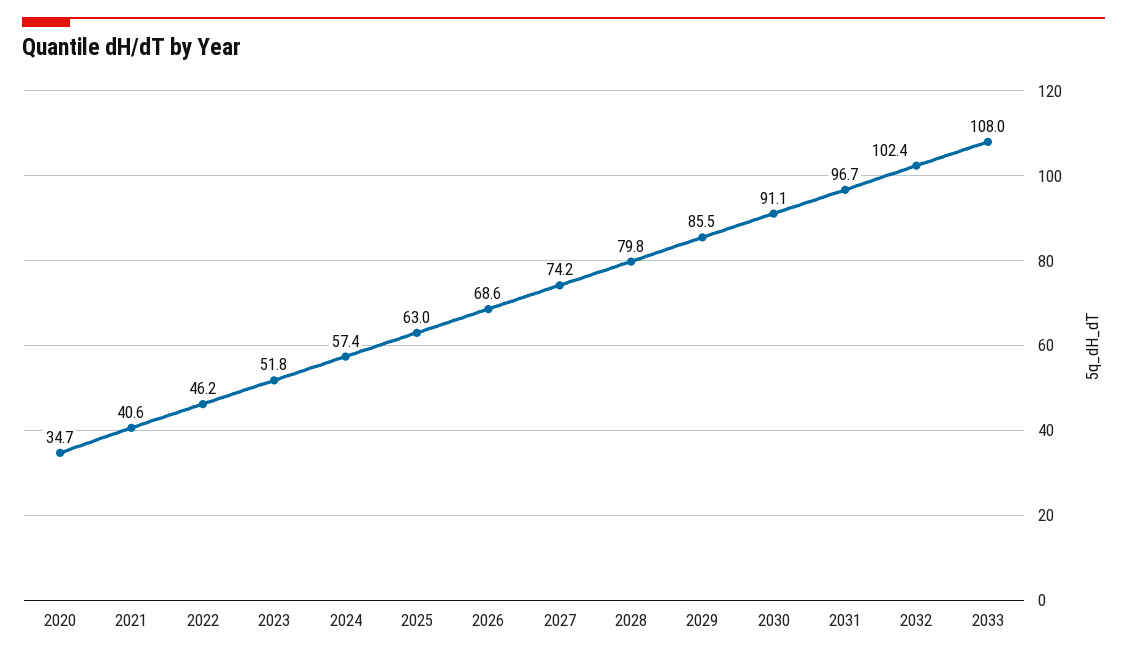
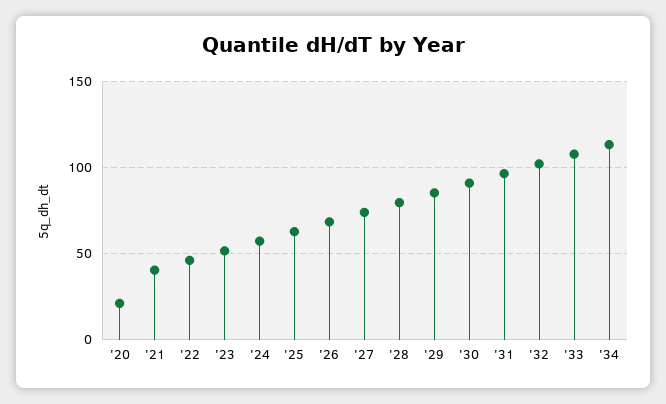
2020: 34.7 -> 20
'34: none -> 115

